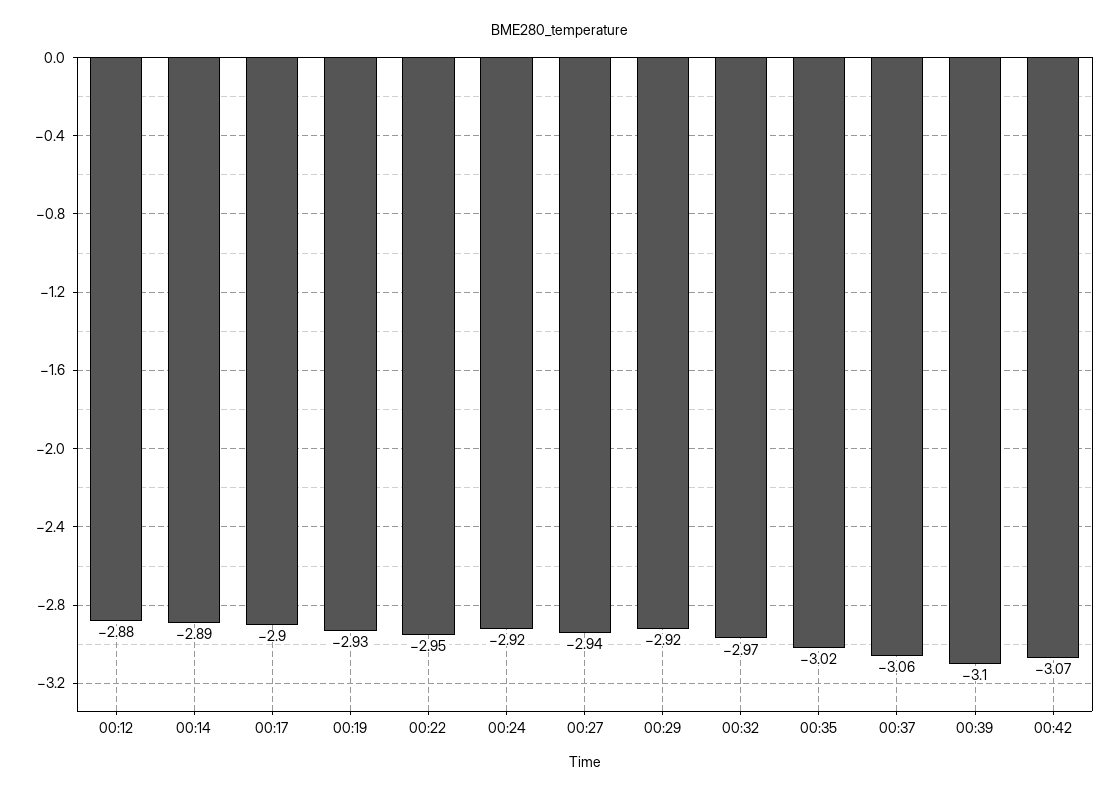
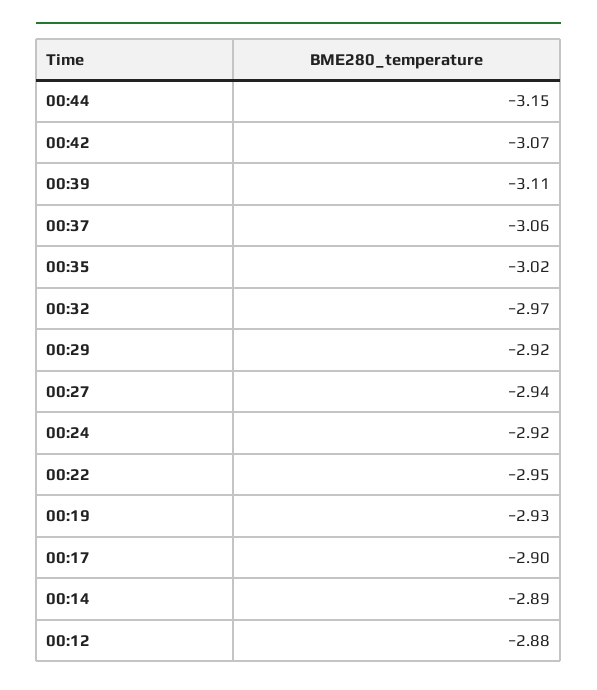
00:39: -3.1 -> -3.11
00:44: none -> -3.15

